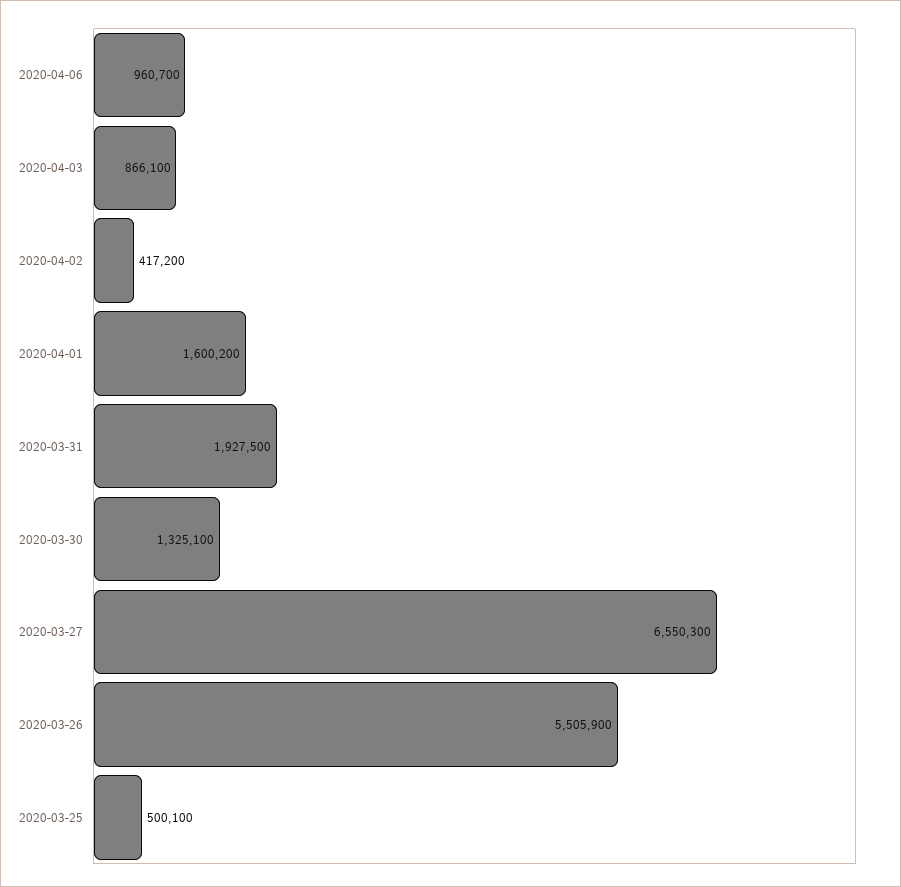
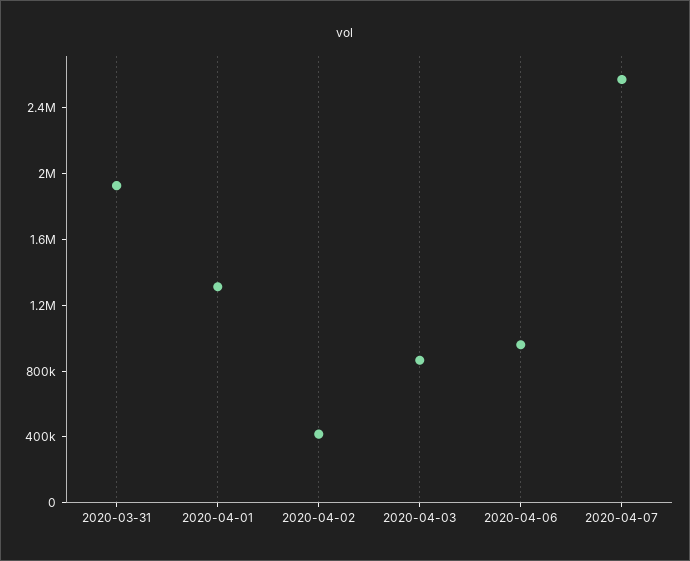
2020-04-01: 1600200 -> 1300000
2020-03-30: 1325100 -> none
2020-03-27: 6550300 -> none
2020-03-26: 5505900 -> none
2020-03-25: 500100 -> none
2020-04-07: none -> 2600000

